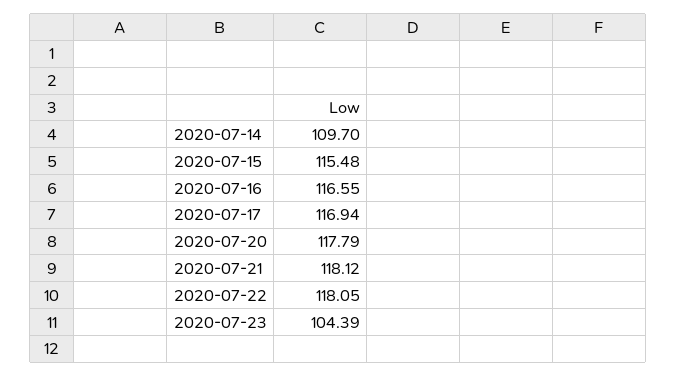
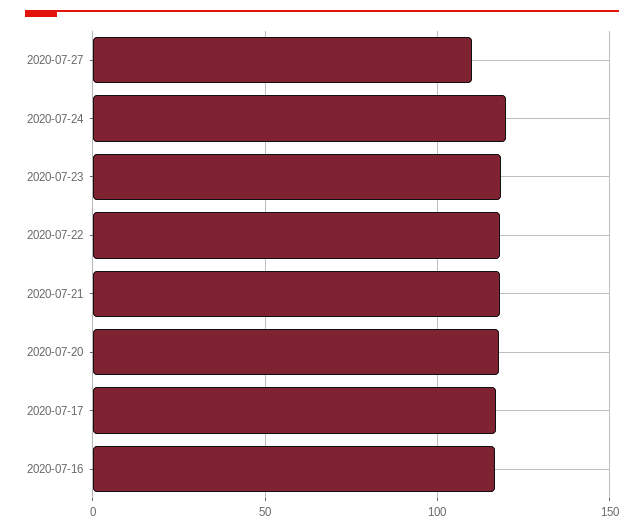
2020-07-14: 109.7 -> none
2020-07-15: 115.48 -> none
2020-07-23: 104.39 -> 120
2020-07-27: none -> 110
2020-07-24: none -> 120

